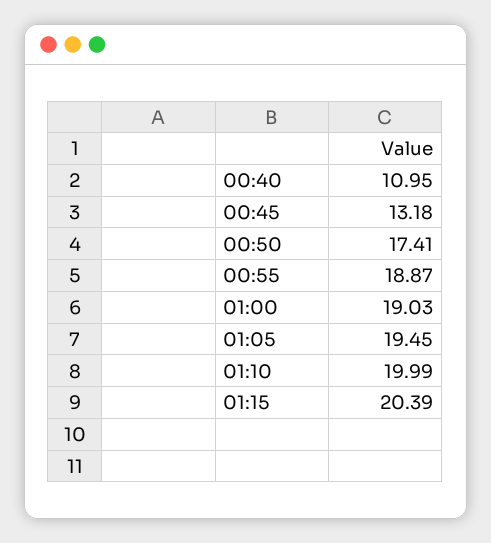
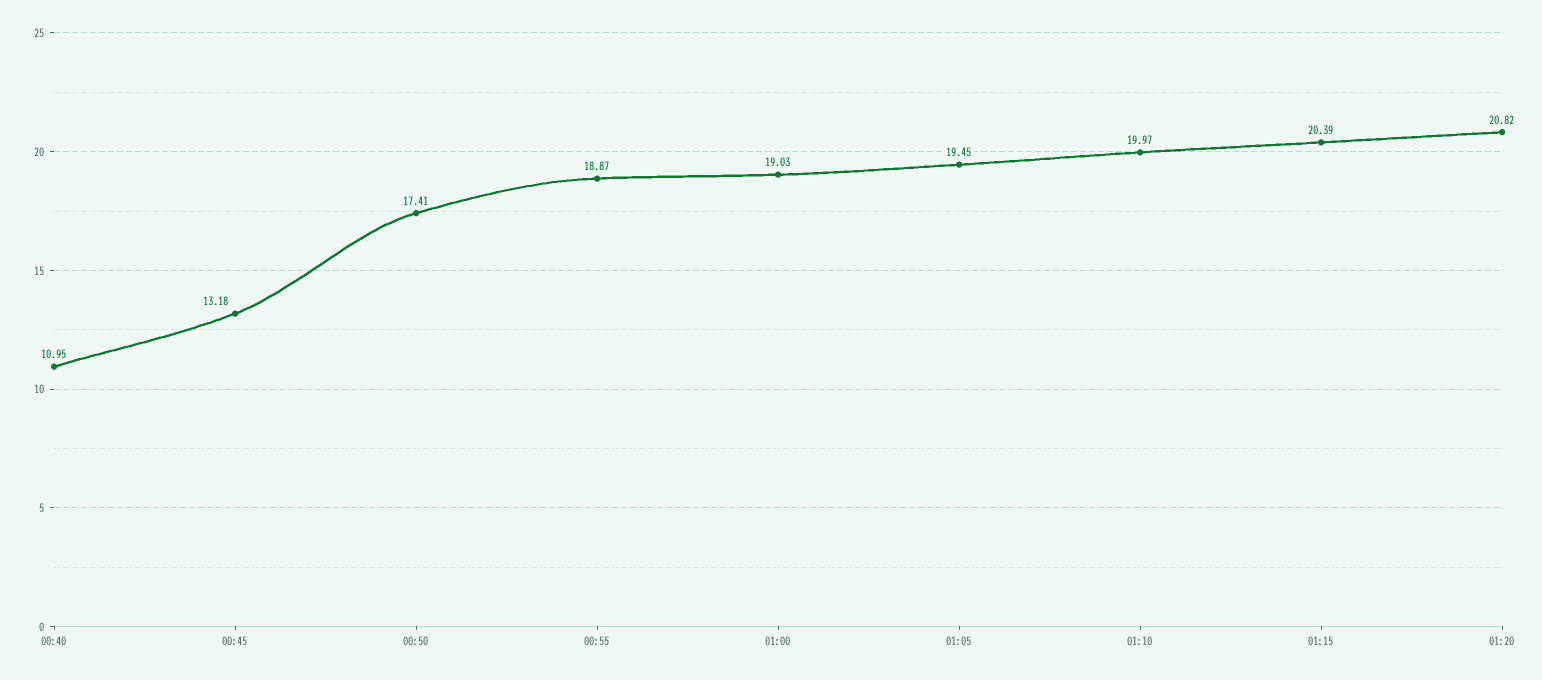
01:10: 19.99 -> 19.97
01:20: none -> 20.82

